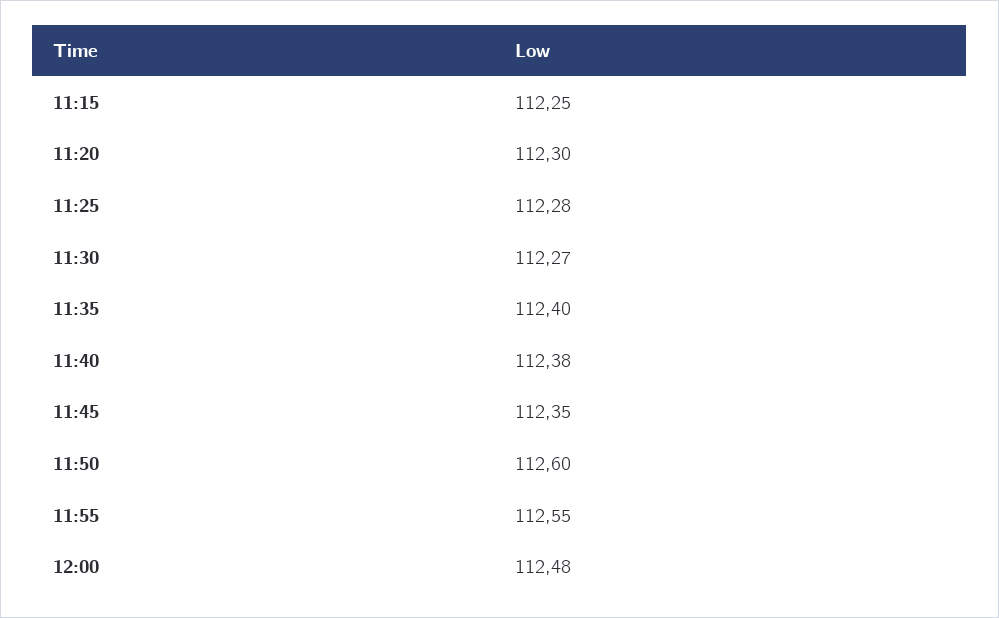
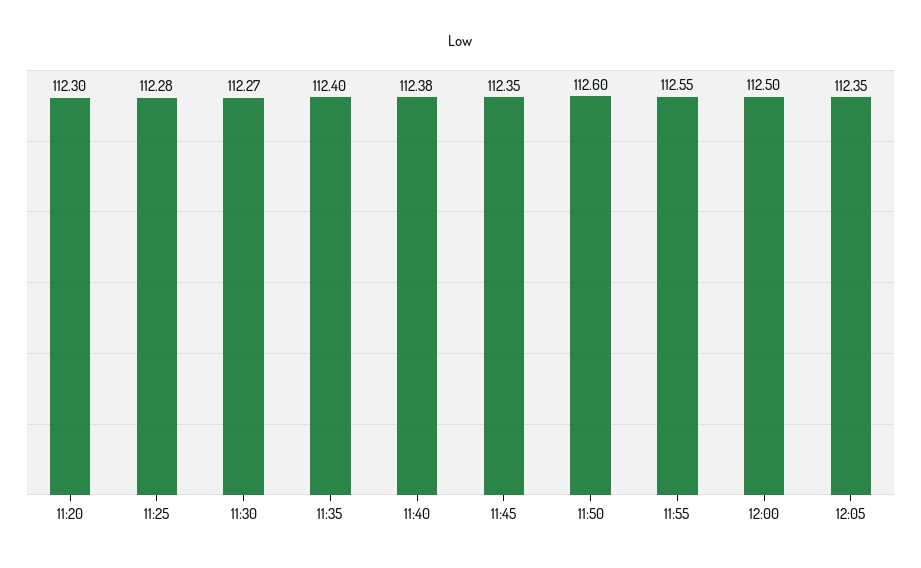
11:15: 112.25 -> none
12:00: 112.48 -> 112.5
12:05: none -> 112.35

